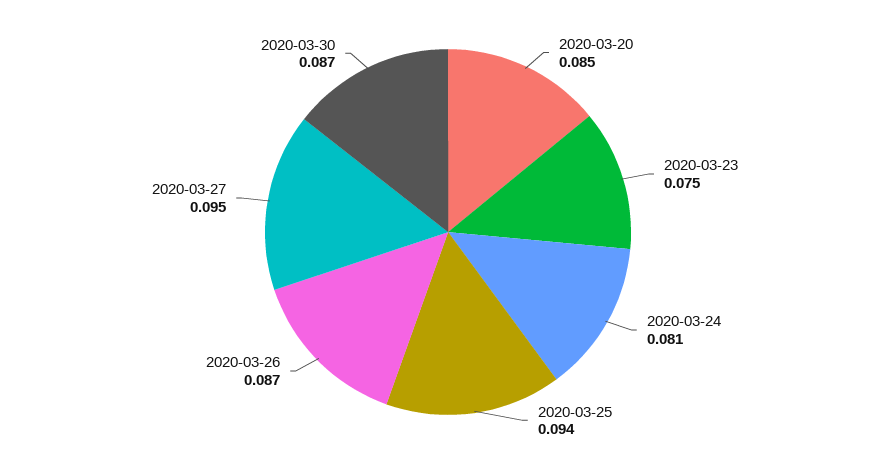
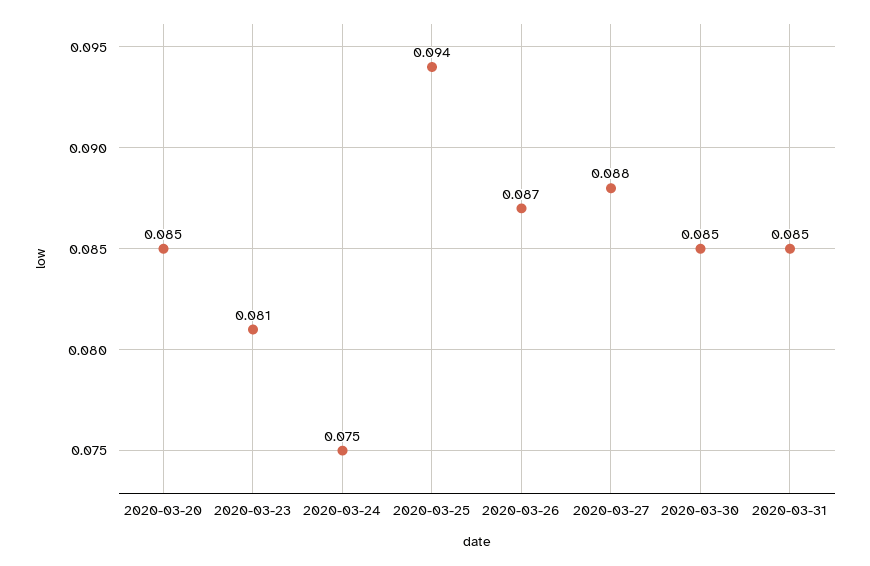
2020-03-23: 0.075 -> 0.081
2020-03-24: 0.081 -> 0.075
2020-03-27: 0.095 -> 0.088
2020-03-30: 0.087 -> 0.085
2020-03-31: none -> 0.085

